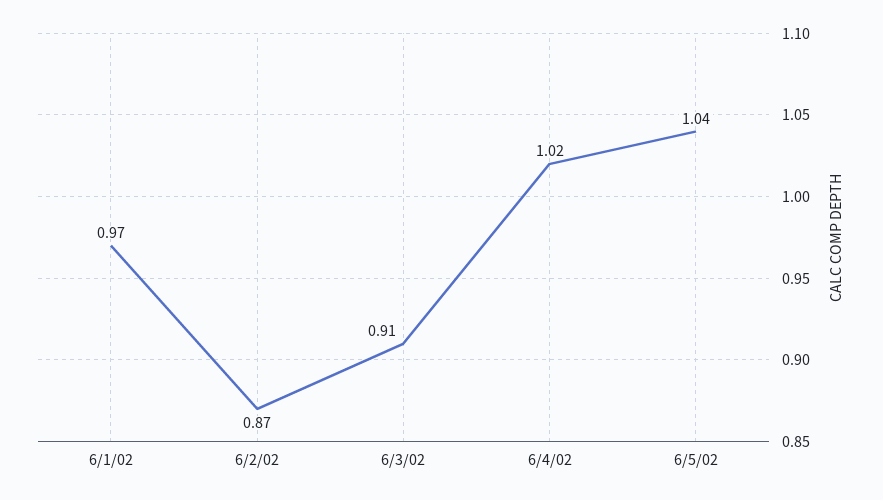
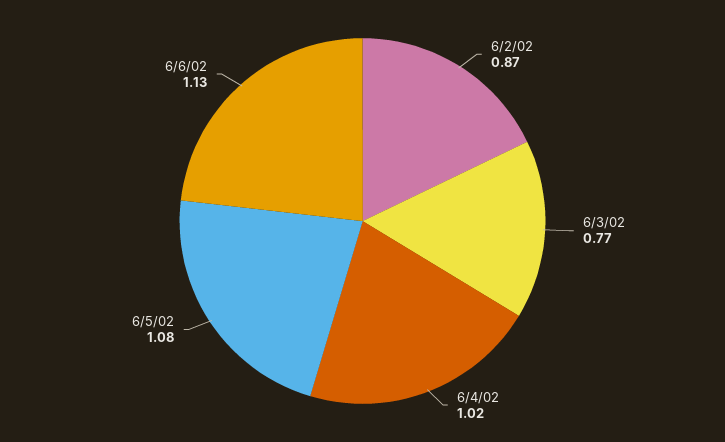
6/1/02: 0.97 -> none
6/3/02: 0.91 -> 0.77
6/5/02: 1.04 -> 1.08
6/6/02: none -> 1.13

